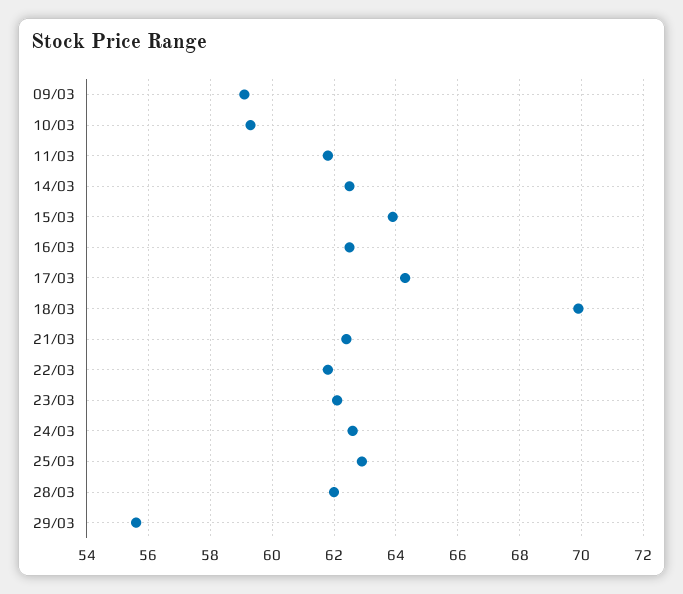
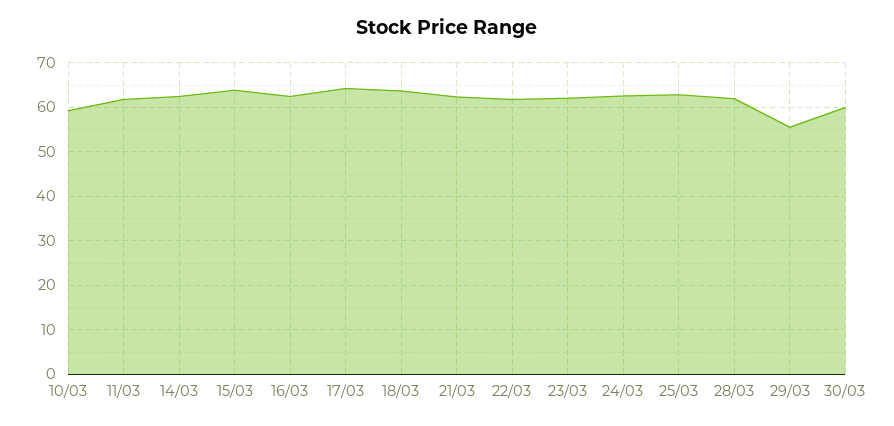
09/03: 59 -> none
18/03: 70 -> 64
30/03: none -> 60

